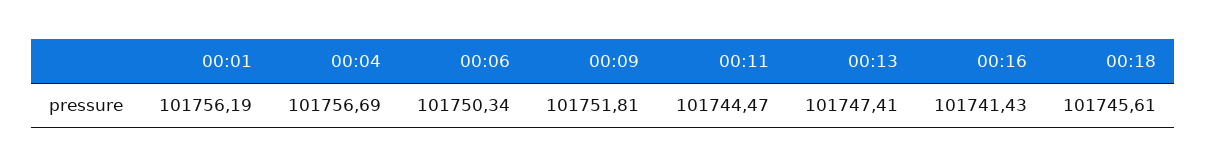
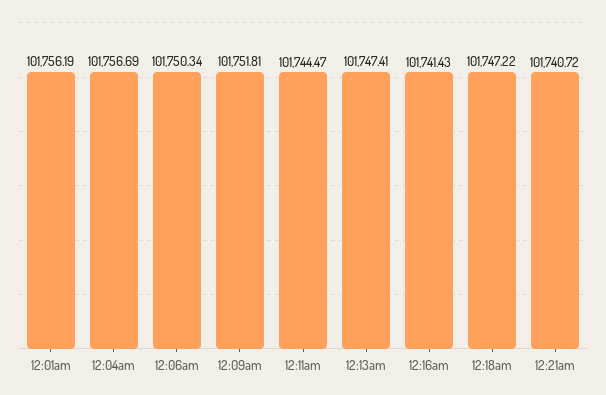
00:18: 101745.61 -> 101747.22
12:21am: none -> 101740.72

